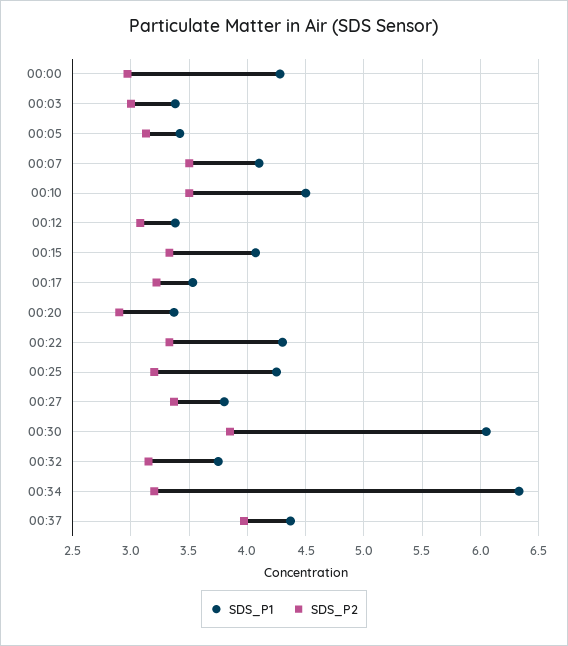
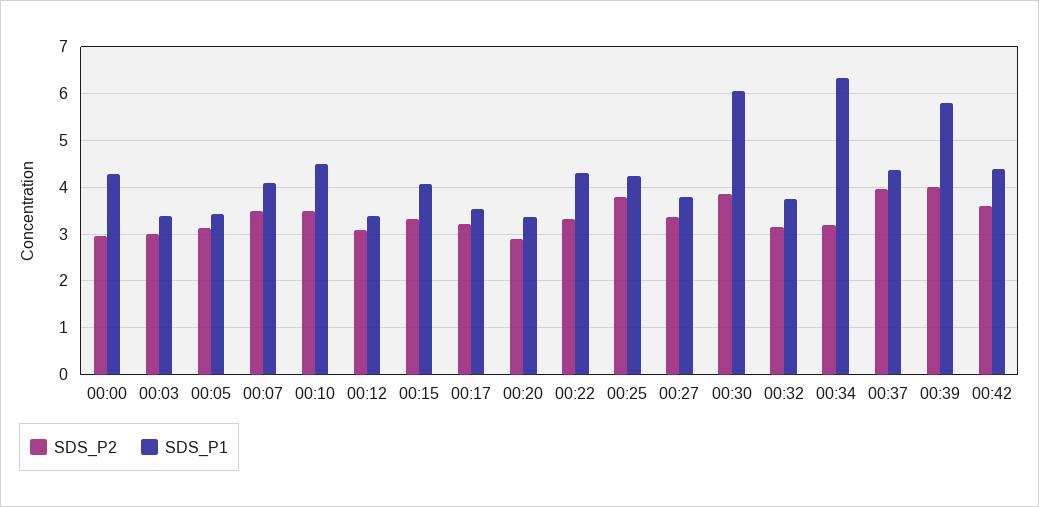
SDS_P2, 00:25: 3.2 -> 3.8
SDS_P2, 00:39: none -> 4
SDS_P1, 00:39: none -> 5.8
SDS_P2, 00:42: none -> 3.6
SDS_P1, 00:42: none -> 4.4

